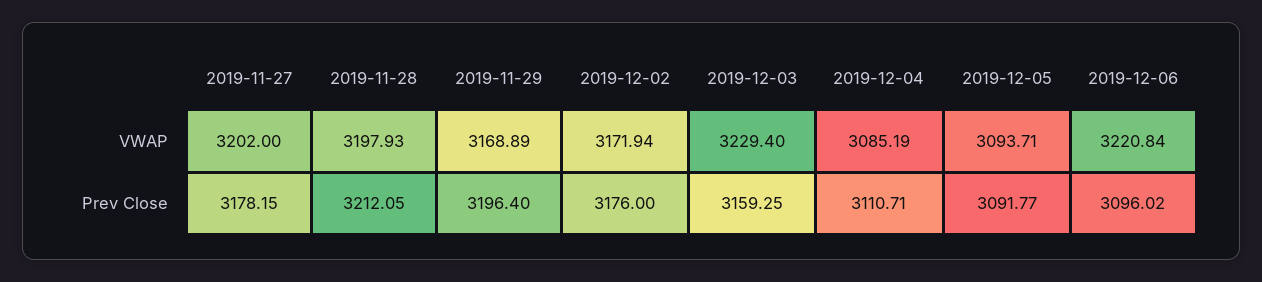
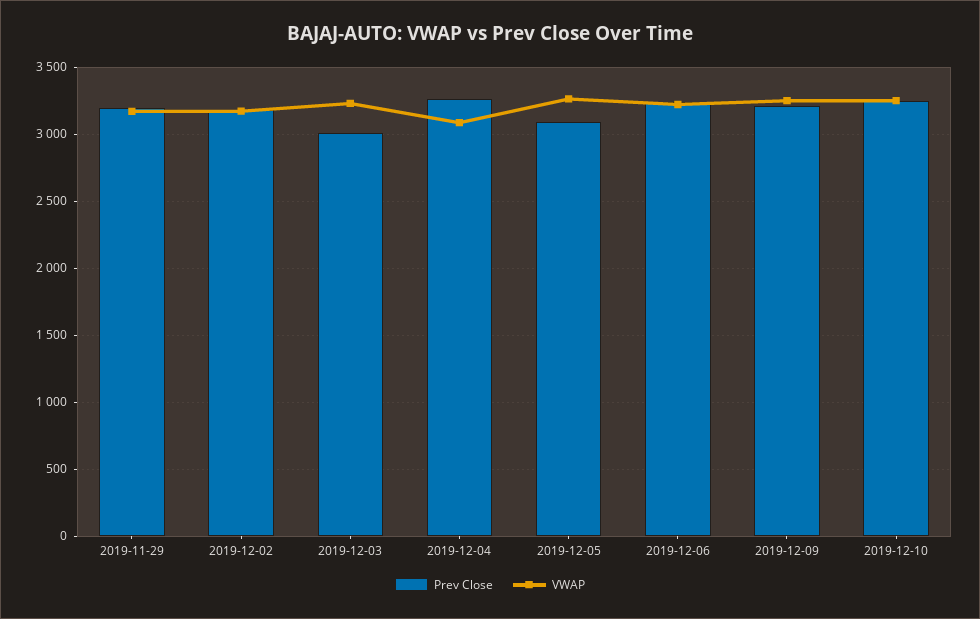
VWAP, 2019-11-27: 3202 -> none
VWAP, 2019-11-28: 3197.93 -> none
VWAP, 2019-12-05: 3093.71 -> 3250
Prev Close, 2019-11-27: 3178.15 -> none
Prev Close, 2019-11-28: 3212.05 -> none
Prev Close, 2019-12-03: 3159.25 -> 3000
Prev Close, 2019-12-04: 3110.71 -> 3250
Prev Close, 2019-12-06: 3096.02 -> 3250
Prev Close, 2019-12-09: none -> 3200
VWAP, 2019-12-09: none -> 3250
Prev Close, 2019-12-10: none -> 3250
VWAP, 2019-12-10: none -> 3250

